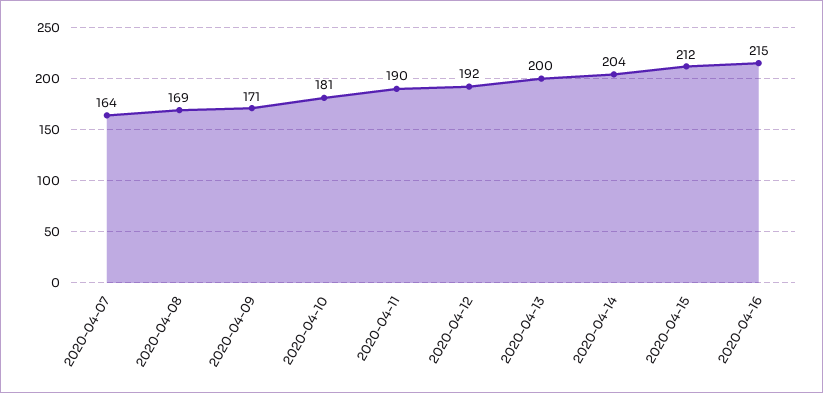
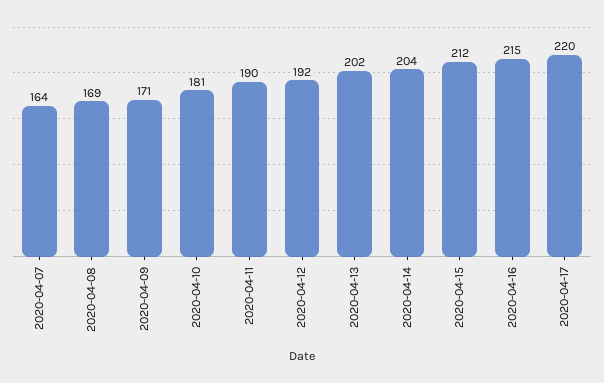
2020-04-13: 200 -> 202
2020-04-17: none -> 220

